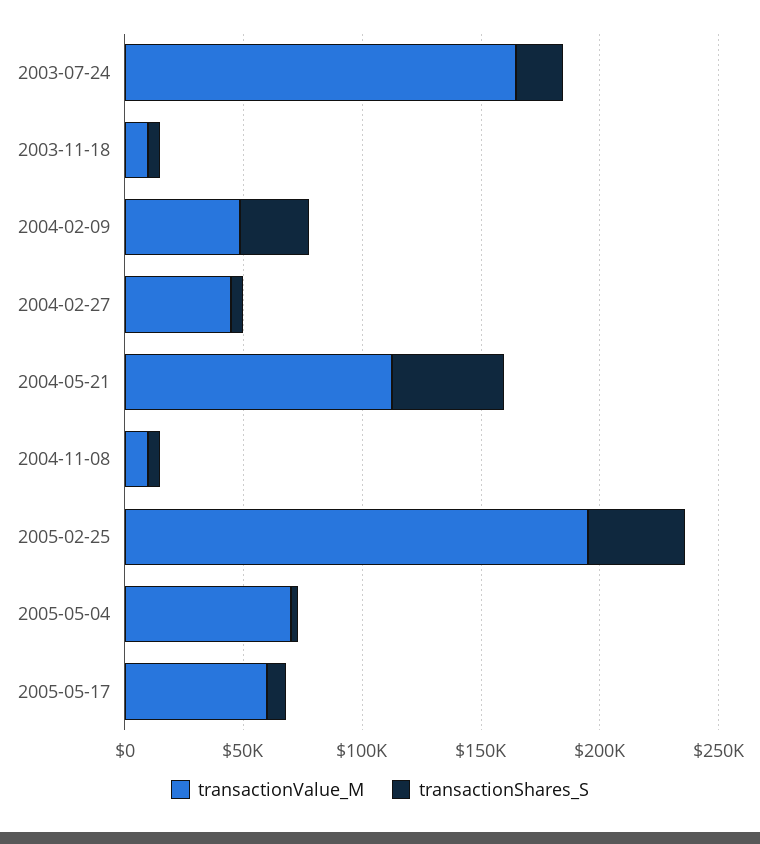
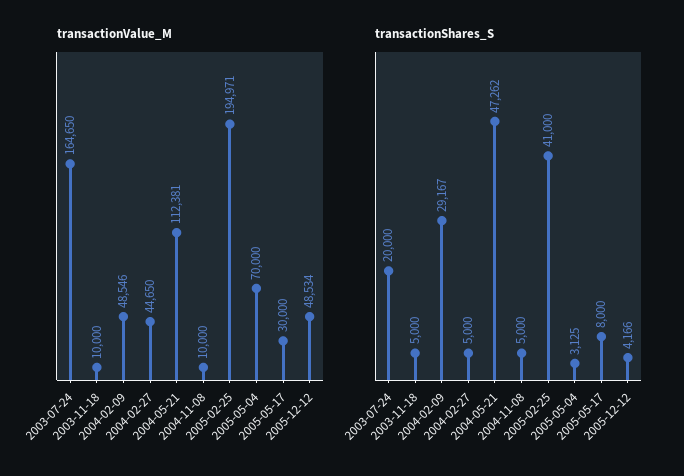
transactionValue_M, 2005-05-17: 60000 -> 30000
transactionValue_M, 2005-12-12: none -> 48534
transactionShares_S, 2005-12-12: none -> 4166

